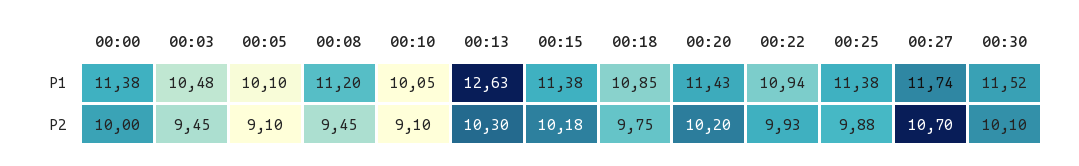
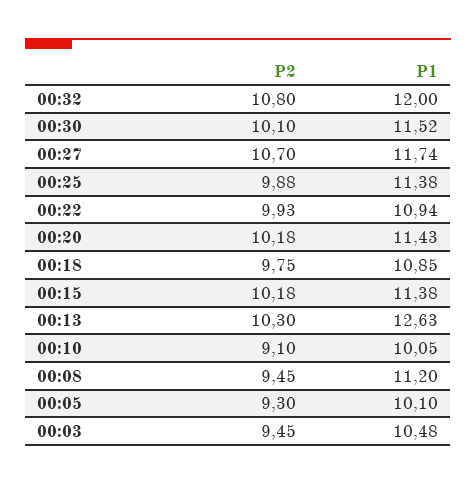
00:00, P1: 11.38 -> none
00:00, P2: 10 -> none
00:05, P2: 9.1 -> 9.3
00:20, P2: 10.2 -> 10.18
00:32, P2: none -> 10.8
00:32, P1: none -> 12

